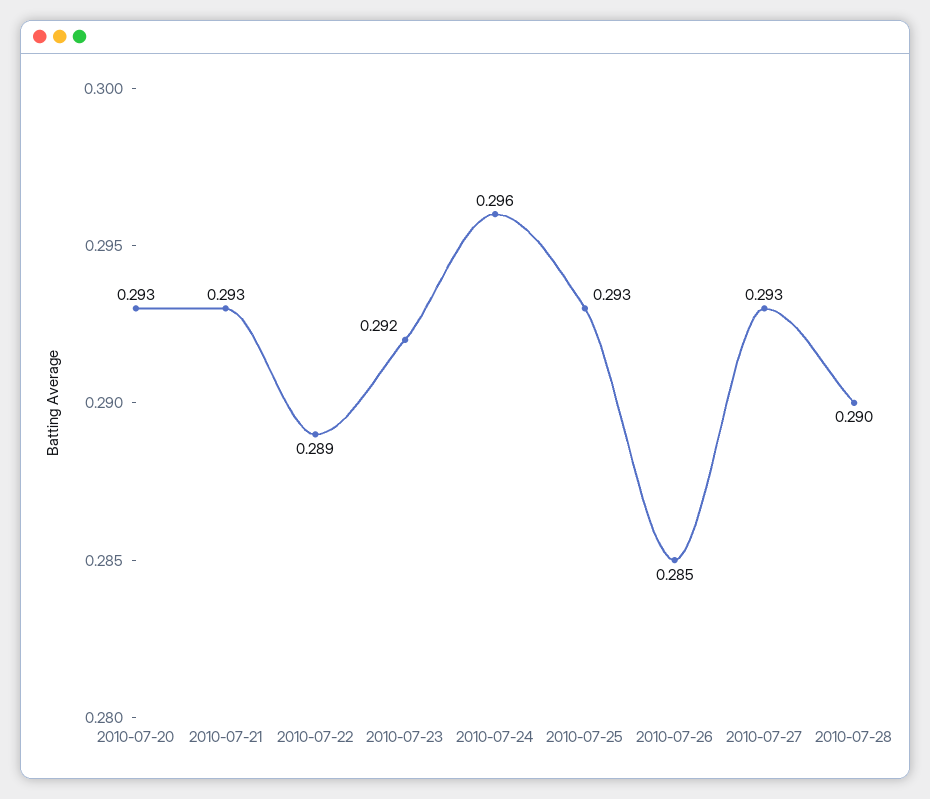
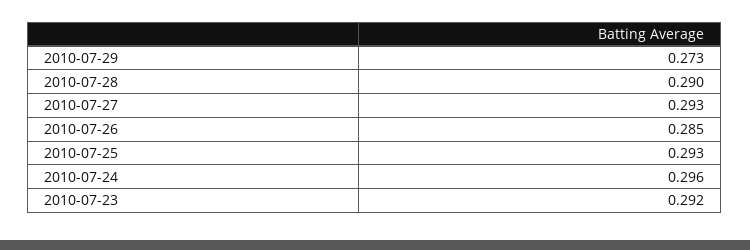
2010-07-20: 0.293 -> none
2010-07-21: 0.293 -> none
2010-07-22: 0.289 -> none
2010-07-29: none -> 0.273

